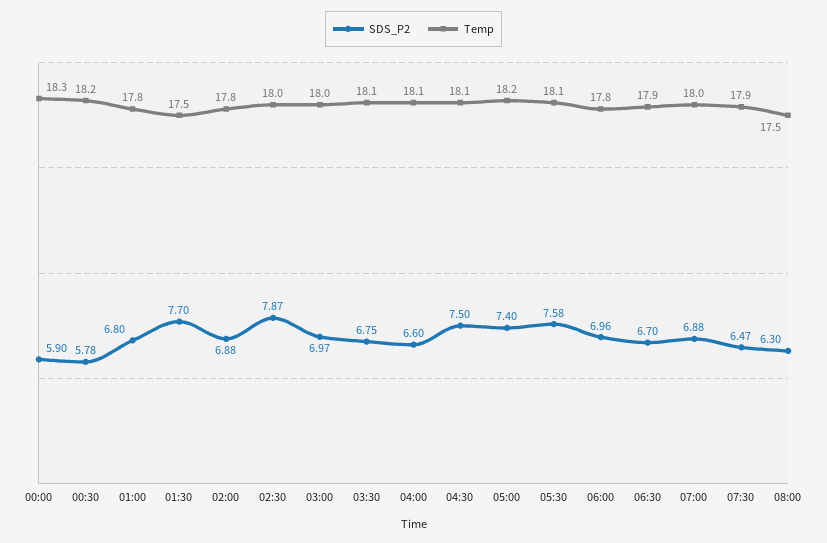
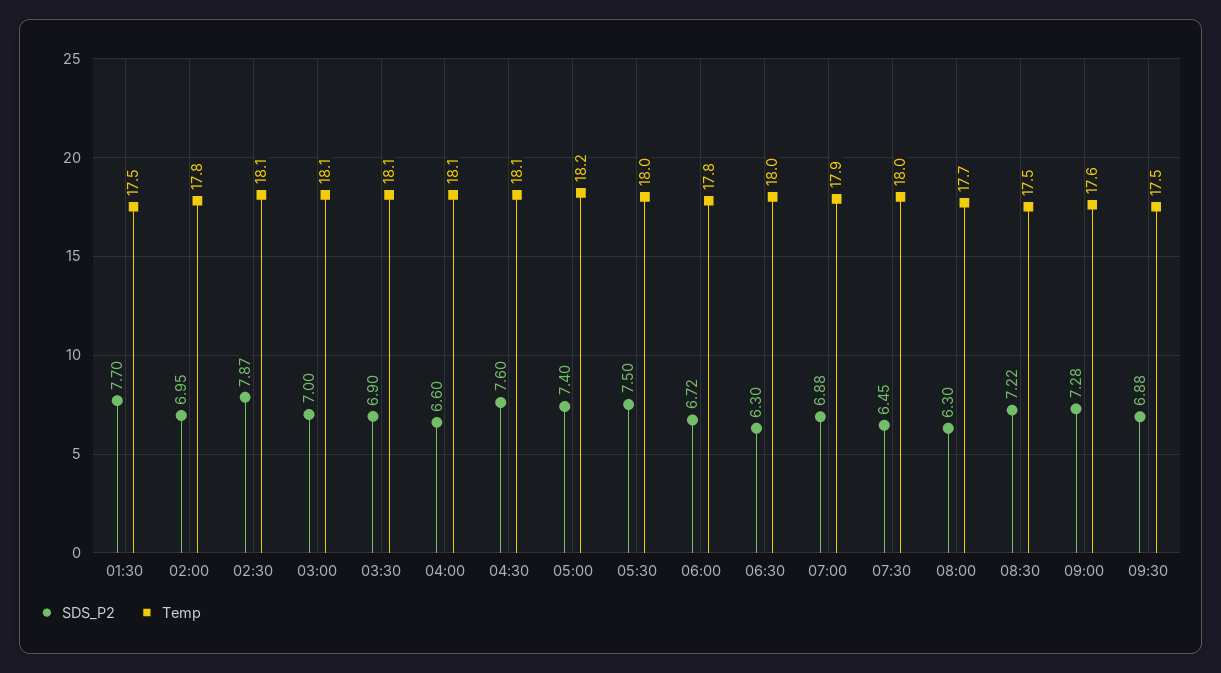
SDS_P2, 00:00: 5.9 -> none
Temp, 00:00: 18.3 -> none
SDS_P2, 00:30: 5.78 -> none
Temp, 00:30: 18.2 -> none
SDS_P2, 01:00: 6.8 -> none
Temp, 01:00: 17.8 -> none
SDS_P2, 02:00: 6.88 -> 6.95
Temp, 02:30: 18 -> 18.1
SDS_P2, 03:00: 6.97 -> 7
Temp, 03:00: 18 -> 18.1
SDS_P2, 03:30: 6.75 -> 6.9
SDS_P2, 04:30: 7.5 -> 7.6
SDS_P2, 05:30: 7.58 -> 7.5
Temp, 05:30: 18.1 -> 18
SDS_P2, 06:00: 6.96 -> 6.72
SDS_P2, 06:30: 6.7 -> 6.3
Temp, 06:30: 17.9 -> 18
Temp, 07:00: 18 -> 17.9
SDS_P2, 07:30: 6.47 -> 6.45
Temp, 07:30: 17.9 -> 18
Temp, 08:00: 17.5 -> 17.7
SDS_P2, 08:30: none -> 7.22
Temp, 08:30: none -> 17.5
SDS_P2, 09:00: none -> 7.28
Temp, 09:00: none -> 17.6
SDS_P2, 09:30: none -> 6.88
Temp, 09:30: none -> 17.5

